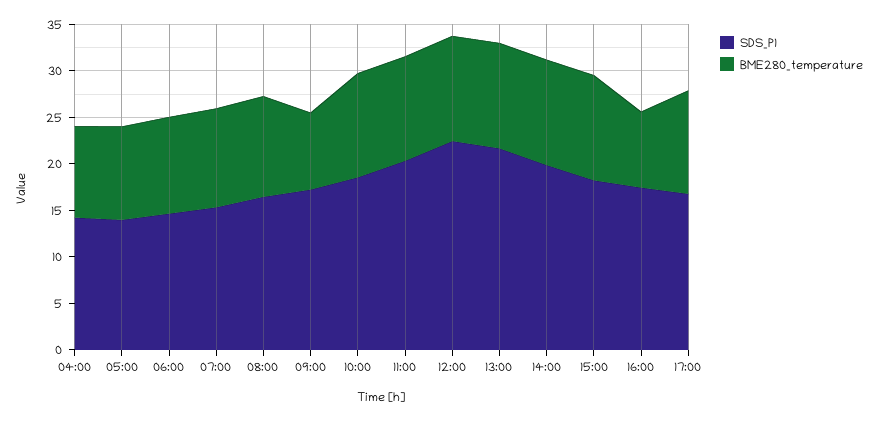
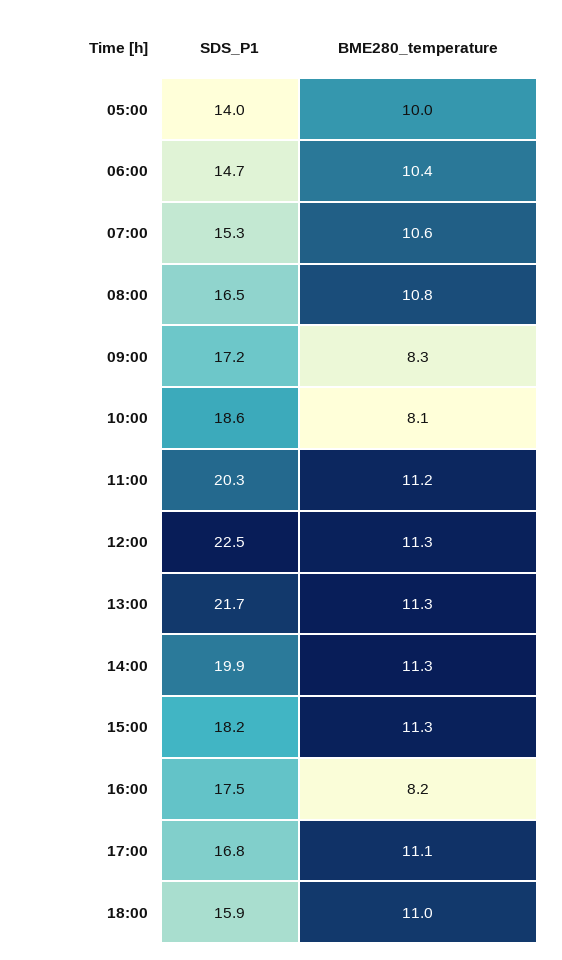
SDS_P1, 04:00: 14 -> none
BME280_temperature, 04:00: 10 -> none
BME280_temperature, 10:00: 11 -> 8.1
SDS_P1, 18:00: none -> 15.9
BME280_temperature, 18:00: none -> 11

